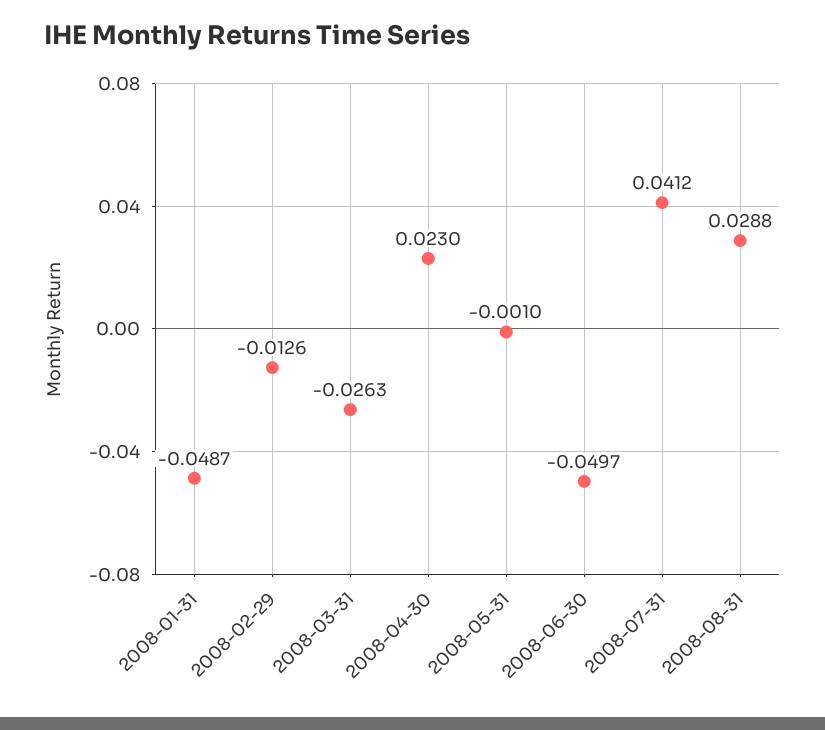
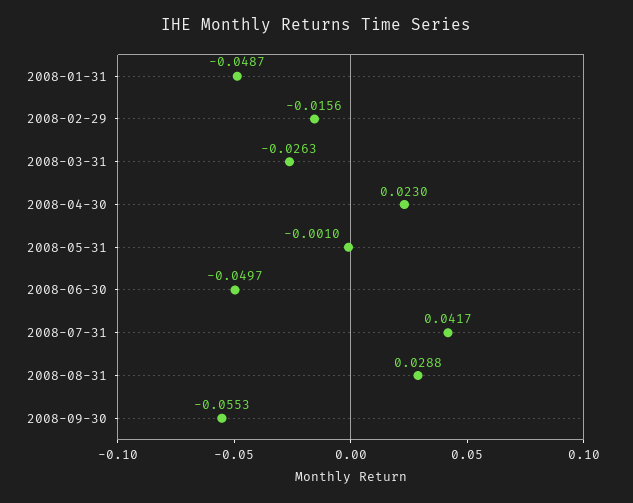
2008-02-29: -0.0126 -> -0.0156
2008-07-31: 0.0412 -> 0.0417
2008-09-30: none -> -0.0553

